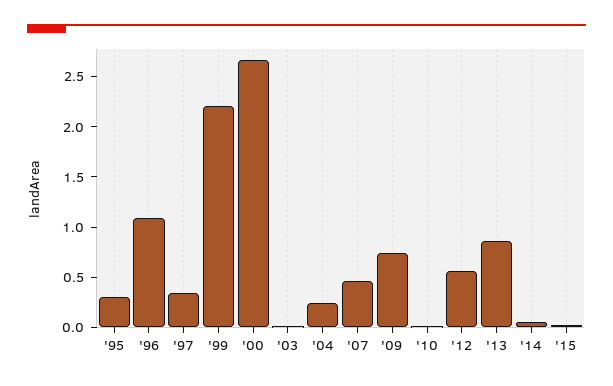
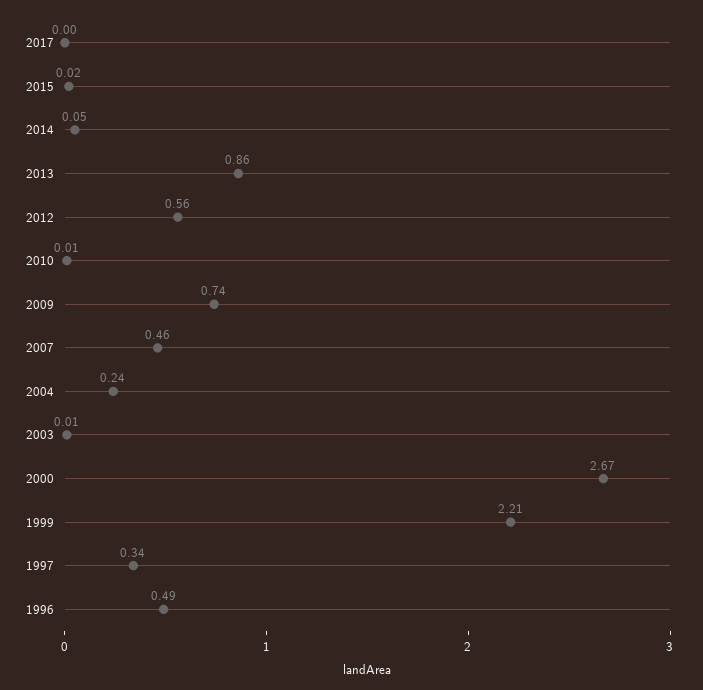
'95: 0.3 -> none
'96: 1.1 -> 0.49
2017: none -> 0

